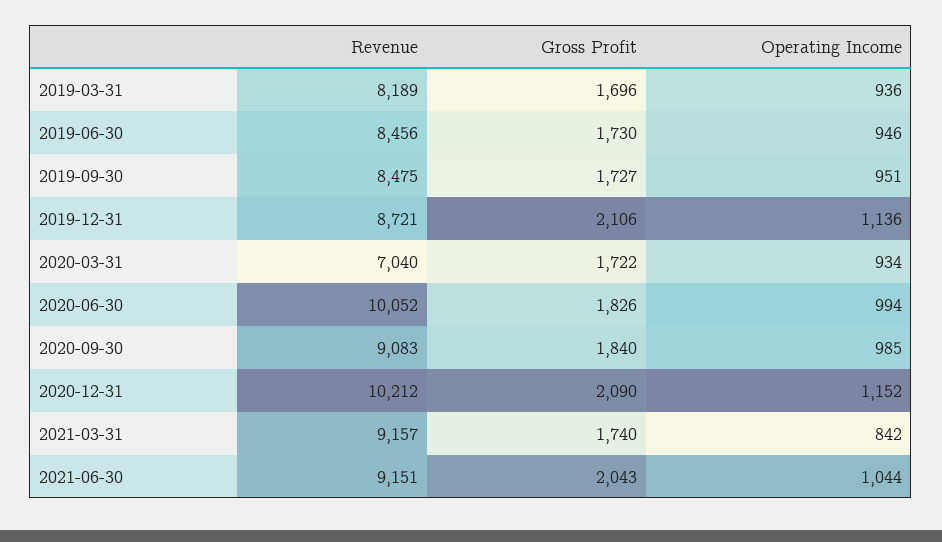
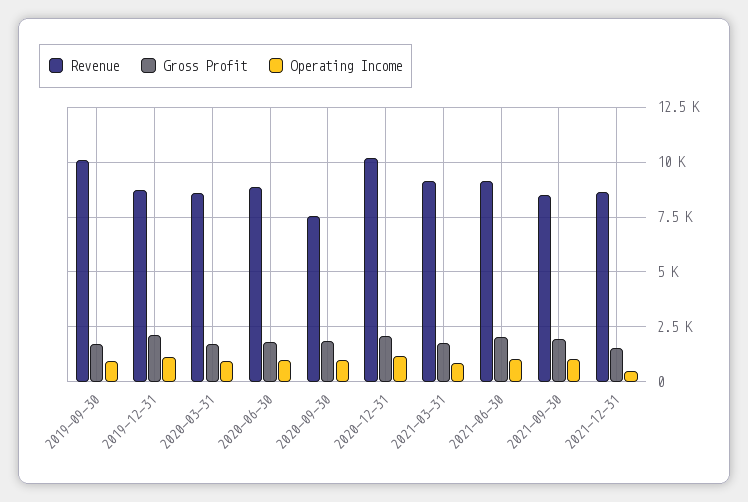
Revenue, 2019-03-31: 8189 -> none
Gross Profit, 2019-03-31: 1696 -> none
Operating Income, 2019-03-31: 936 -> none
Revenue, 2019-06-30: 8456 -> none
Gross Profit, 2019-06-30: 1730 -> none
Operating Income, 2019-06-30: 946 -> none
Revenue, 2019-09-30: 8475 -> 10000
Revenue, 2020-03-31: 7040 -> 8500
Revenue, 2020-06-30: 10052 -> 9000
Revenue, 2020-09-30: 9083 -> 7500
Revenue, 2021-09-30: none -> 8500
Gross Profit, 2021-09-30: none -> 2000
Operating Income, 2021-09-30: none -> 1000
Revenue, 2021-12-31: none -> 8500
Gross Profit, 2021-12-31: none -> 1500
Operating Income, 2021-12-31: none -> 500

